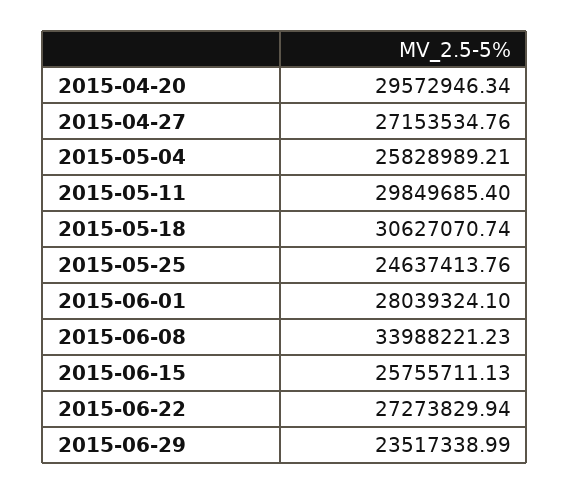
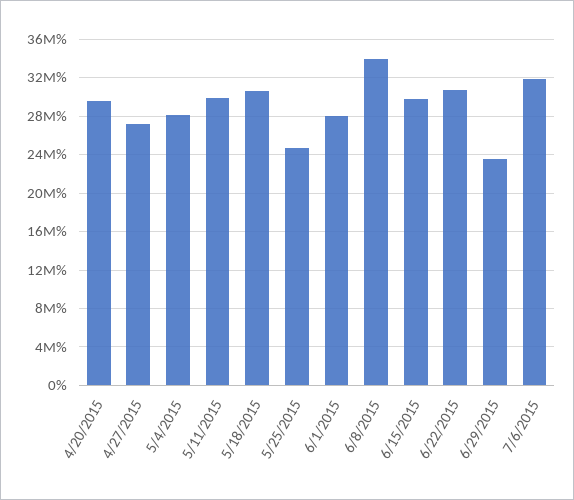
2015-05-04: 25828989.21 -> 28000000
2015-06-15: 25755711.13 -> 30000000
2015-06-22: 27273829.94 -> 31000000
7/6/2015: none -> 32000000

